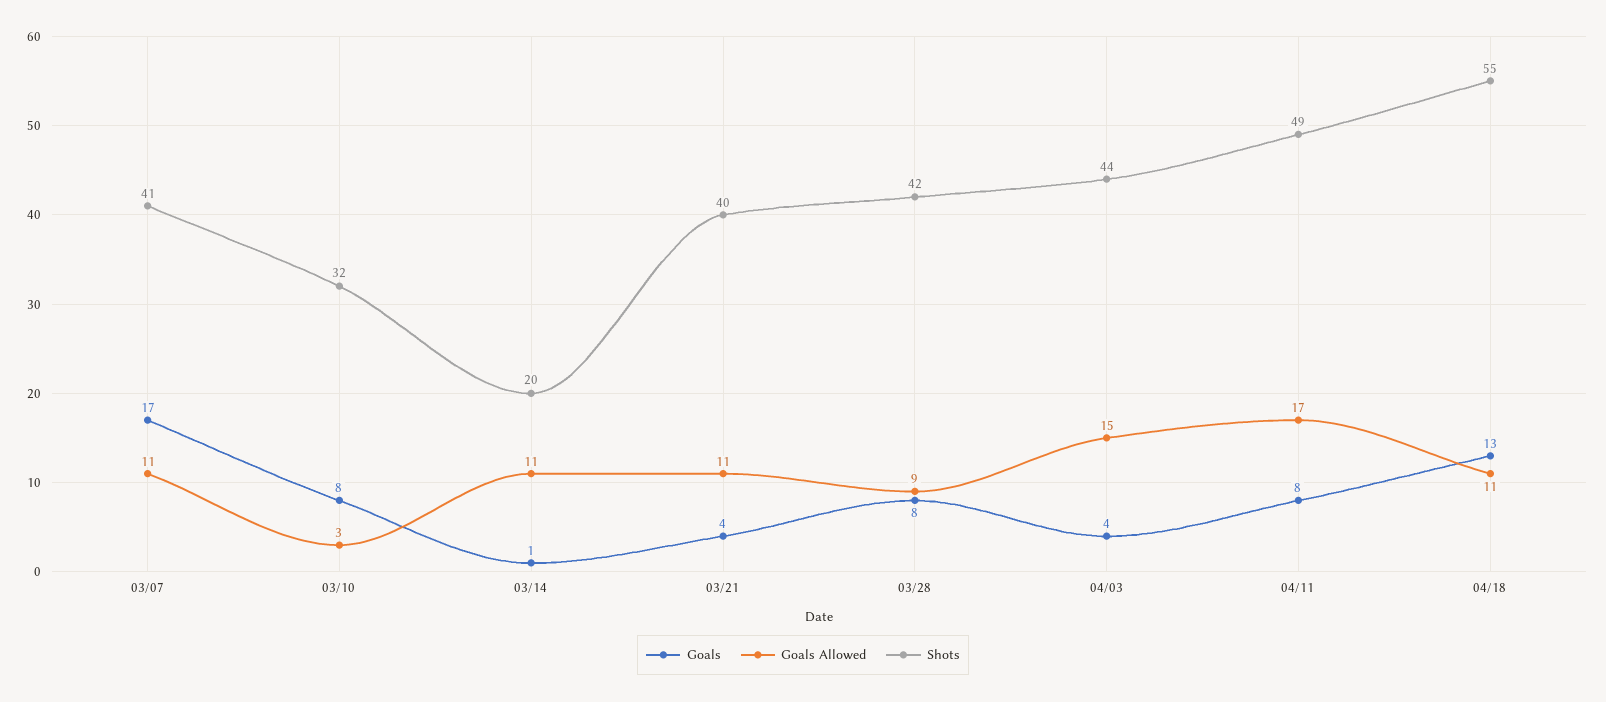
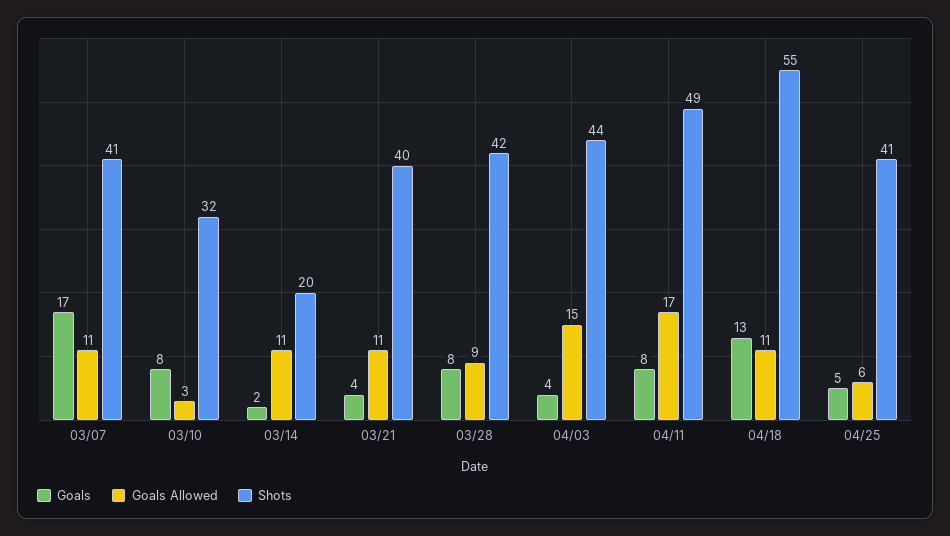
Goals, 03/14: 1 -> 2
Goals, 04/25: none -> 5
Goals Allowed, 04/25: none -> 6
Shots, 04/25: none -> 41

